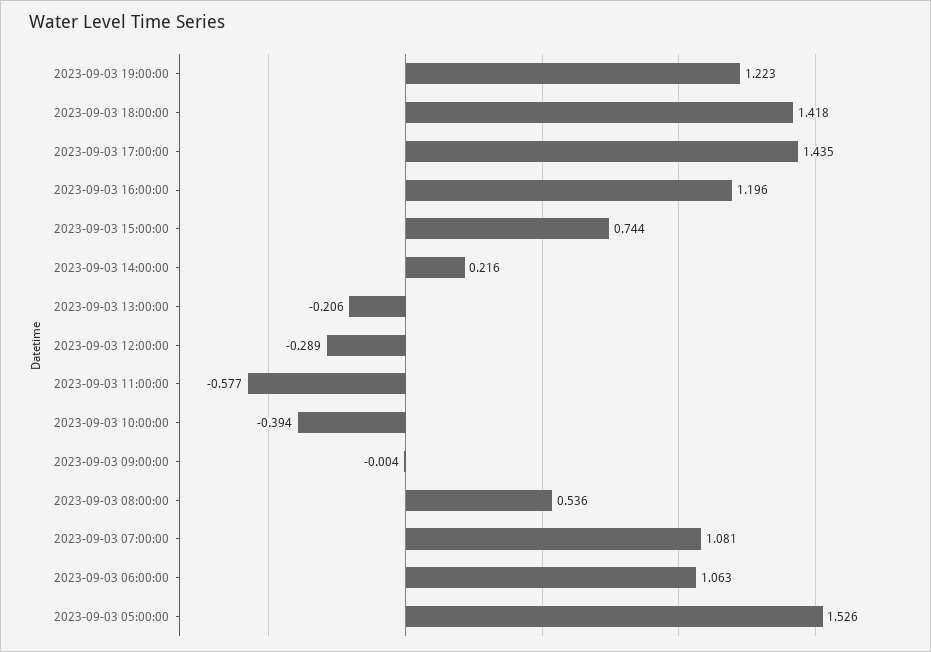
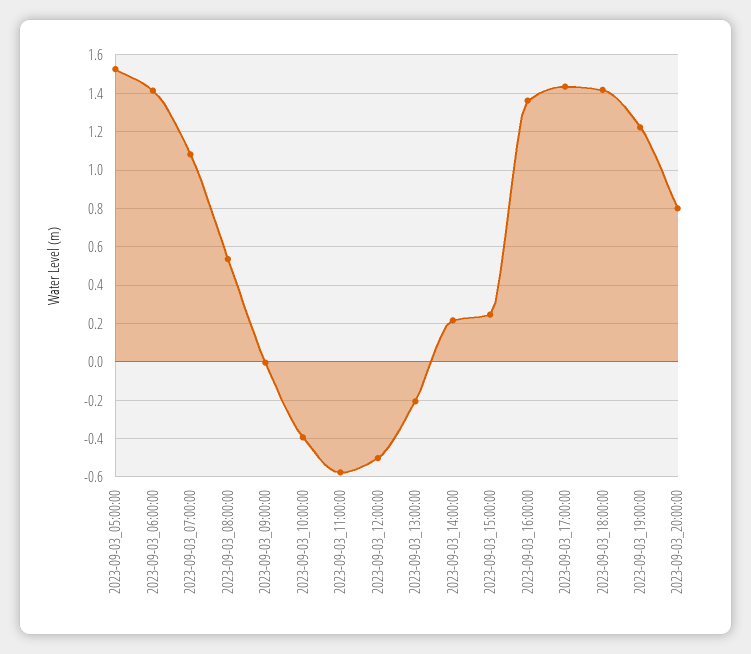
2023-09-03 16:00:00: 1.196 -> 1.35
2023-09-03 15:00:00: 0.744 -> 0.25
2023-09-03 12:00:00: -0.289 -> -0.5
2023-09-03 06:00:00: 1.063 -> 1.4
2023-09-03_20:00:00: none -> 0.8

